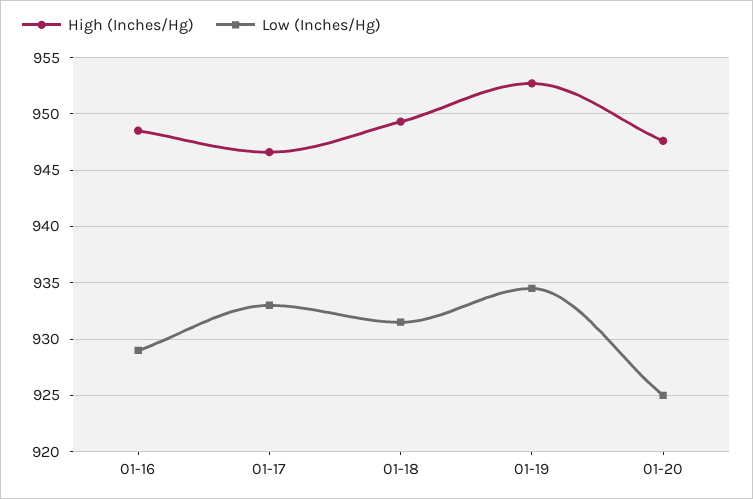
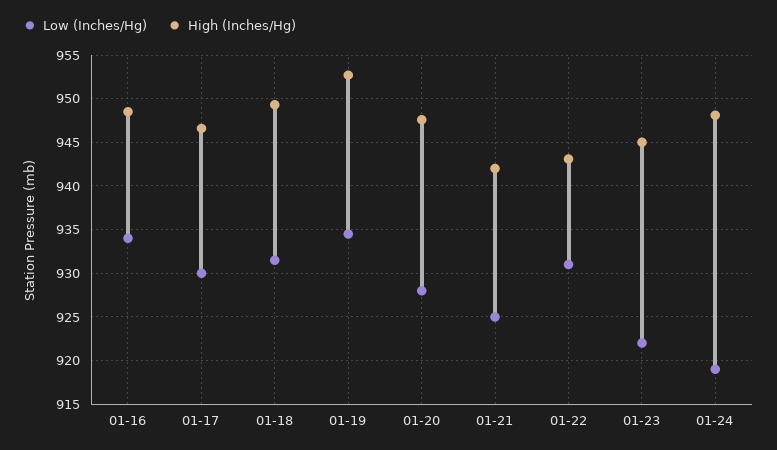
Low (Inches/Hg), 01-16: 929 -> 934
Low (Inches/Hg), 01-17: 933 -> 930
Low (Inches/Hg), 01-20: 925 -> 928
Low (Inches/Hg), 01-21: none -> 925
High (Inches/Hg), 01-21: none -> 942
Low (Inches/Hg), 01-22: none -> 931
High (Inches/Hg), 01-22: none -> 943
Low (Inches/Hg), 01-23: none -> 922
High (Inches/Hg), 01-23: none -> 945
Low (Inches/Hg), 01-24: none -> 919
High (Inches/Hg), 01-24: none -> 948

